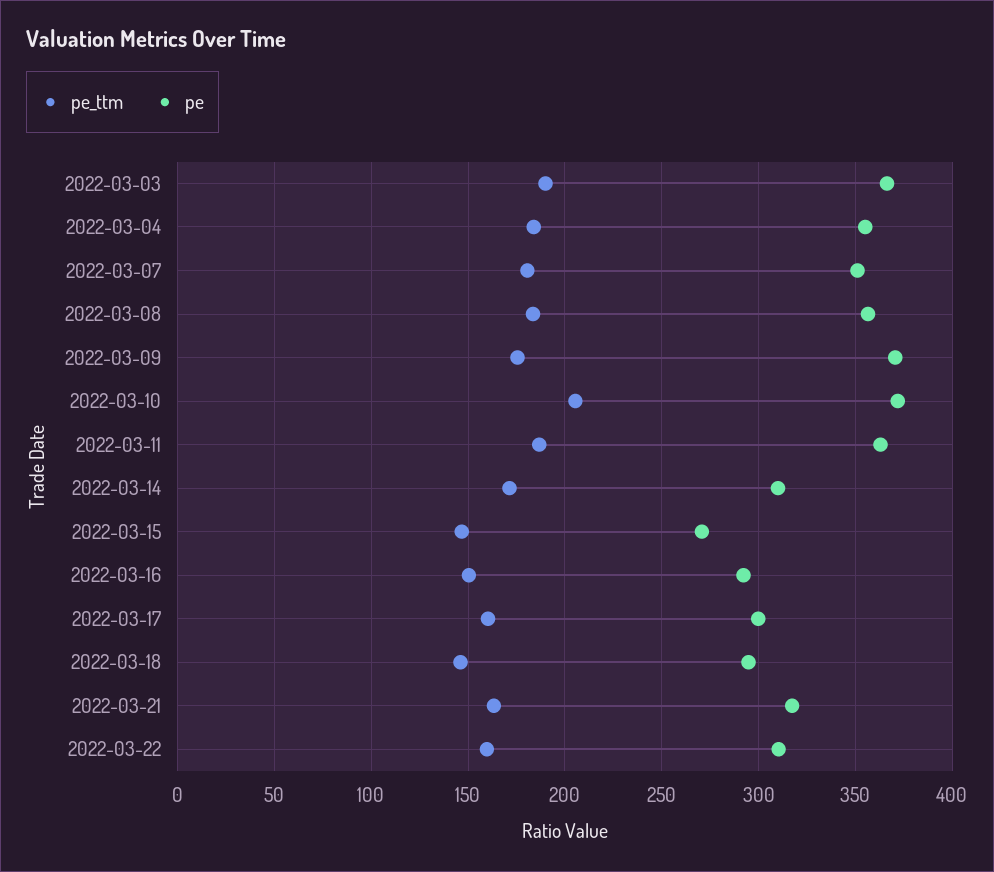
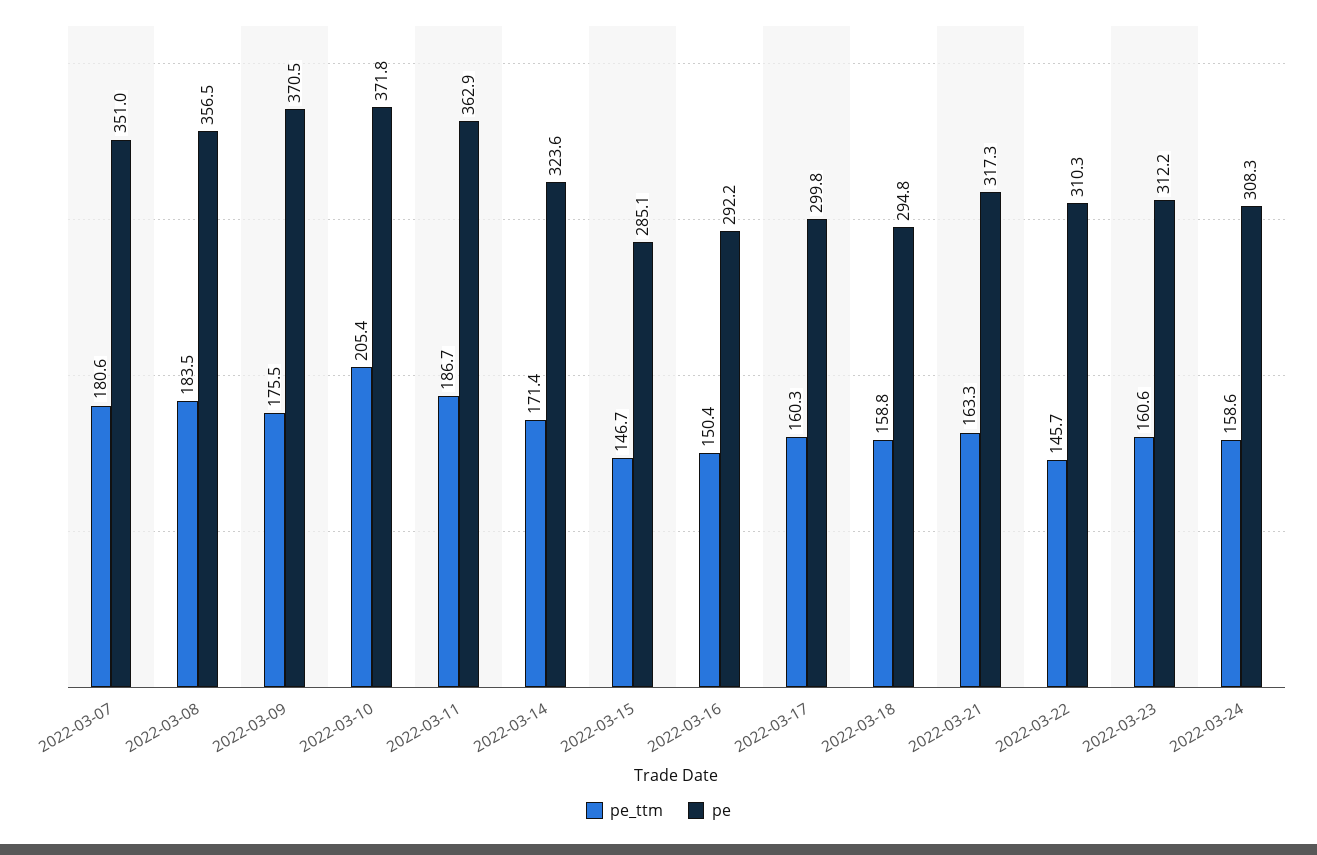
pe_ttm, 2022-03-03: 190 -> none
pe, 2022-03-03: 365 -> none
pe_ttm, 2022-03-04: 185 -> none
pe, 2022-03-04: 355 -> none
pe, 2022-03-14: 310 -> 323.6
pe, 2022-03-15: 270 -> 285.1
pe_ttm, 2022-03-18: 145 -> 158.8
pe_ttm, 2022-03-22: 160 -> 145.7
pe_ttm, 2022-03-23: none -> 160.6
pe, 2022-03-23: none -> 312.2
pe_ttm, 2022-03-24: none -> 158.6
pe, 2022-03-24: none -> 308.3

